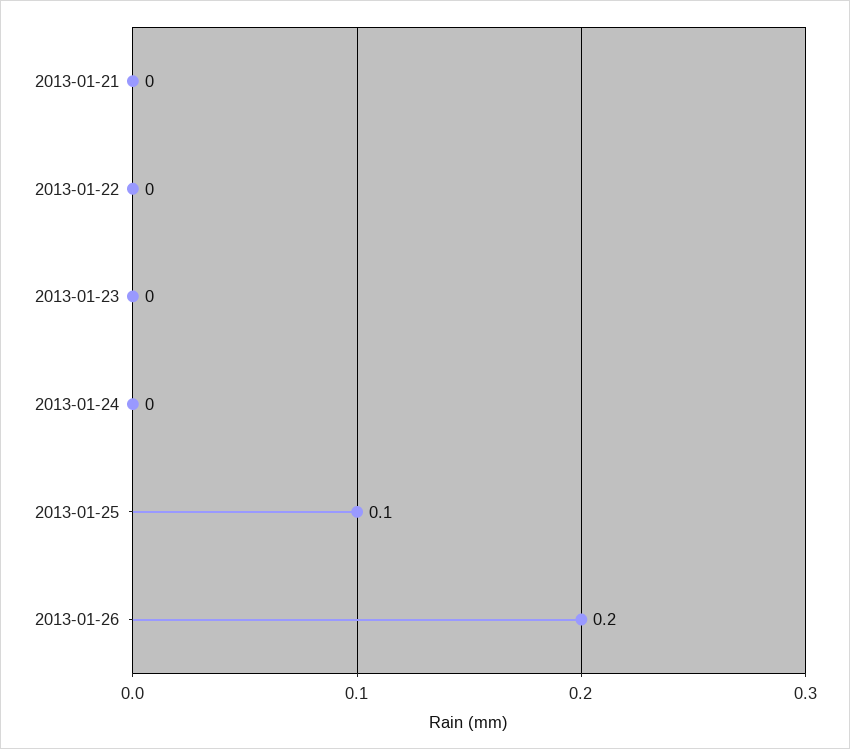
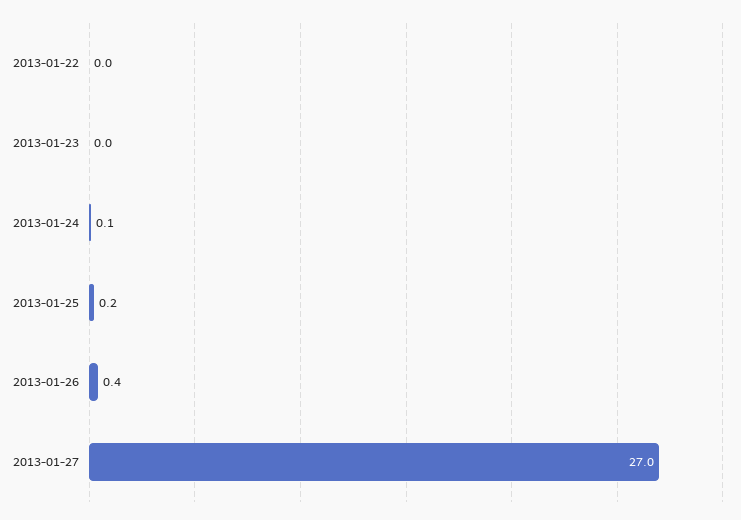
2013-01-21: 0 -> none
2013-01-24: 0 -> 0.1
2013-01-25: 0.1 -> 0.2
2013-01-26: 0.2 -> 0.4
2013-01-27: none -> 27

